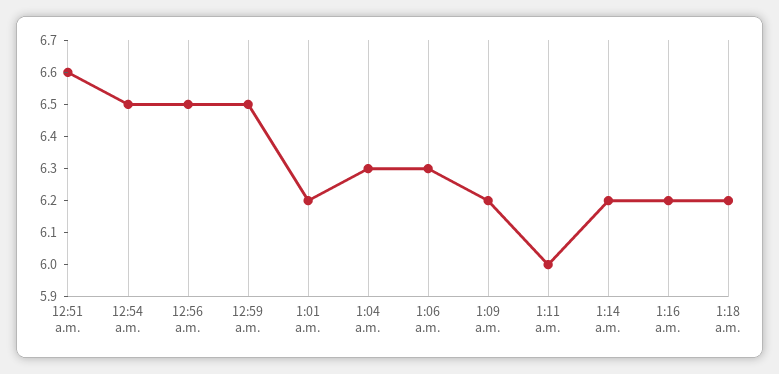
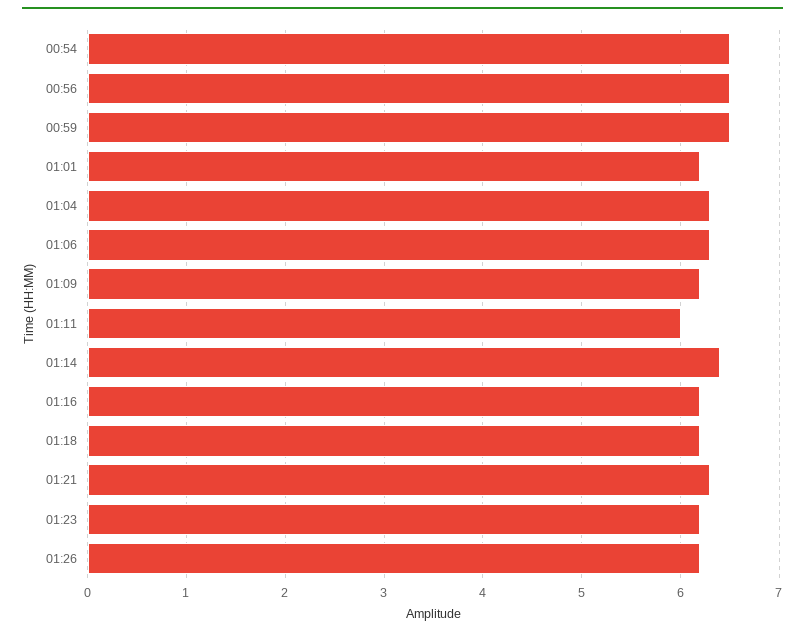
12:51 a.m.: 6.6 -> none
1:14 a.m.: 6.2 -> 6.4
01:21: none -> 6.3
01:23: none -> 6.2
01:26: none -> 6.2

